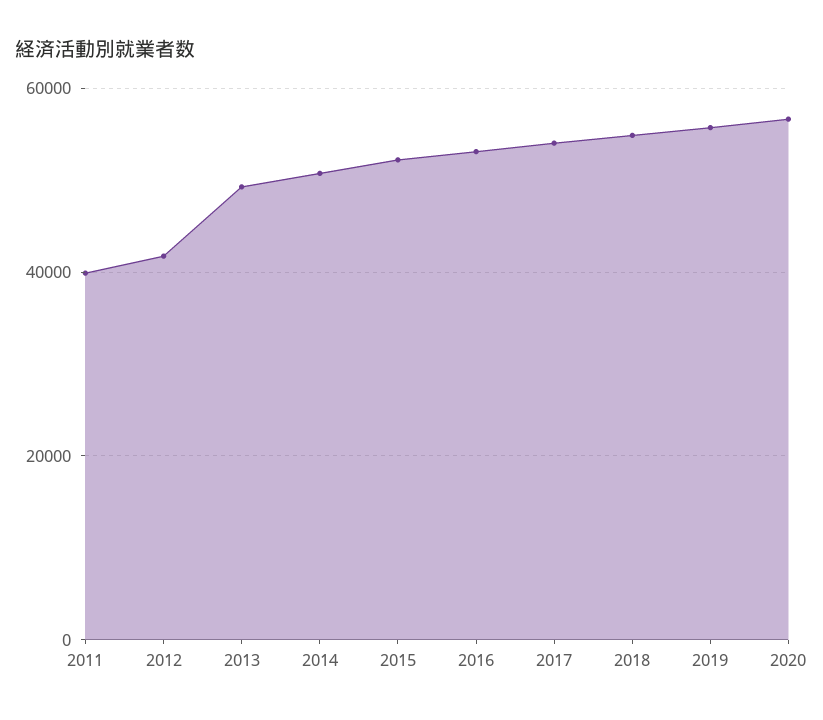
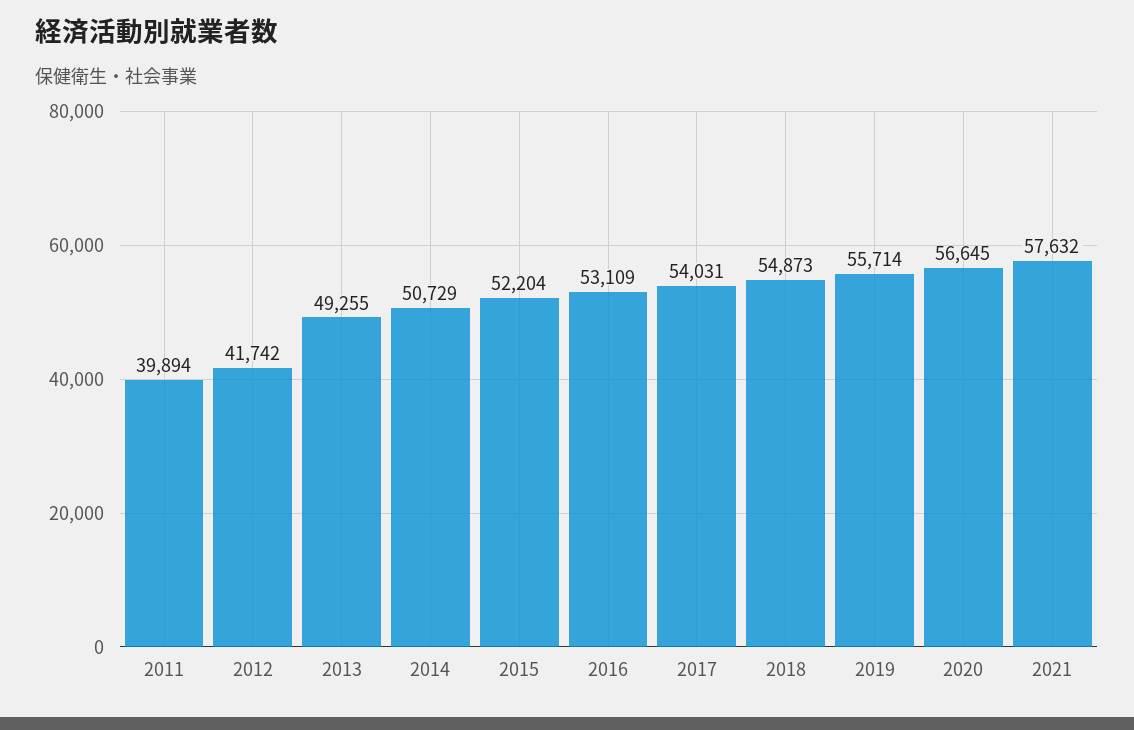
2021: none -> 57632

